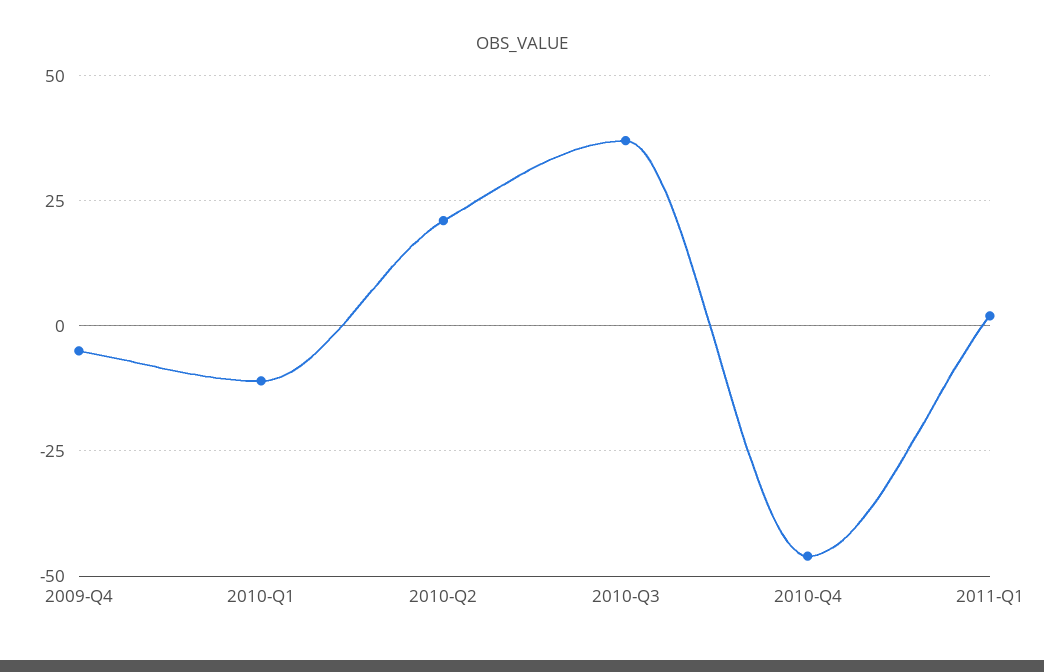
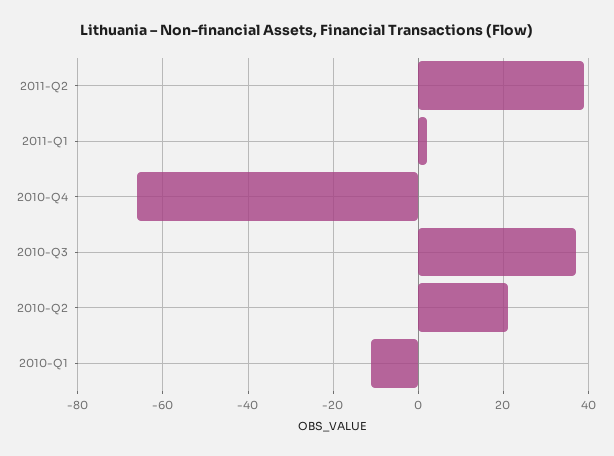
2009-Q4: -5 -> none
2010-Q4: -45 -> -65
2011-Q2: none -> 40

